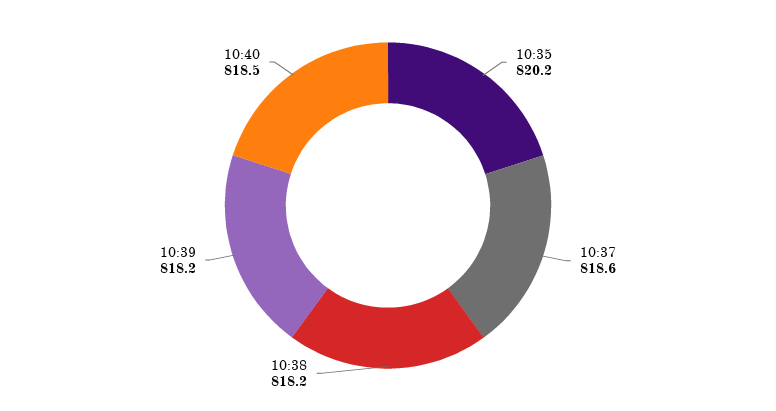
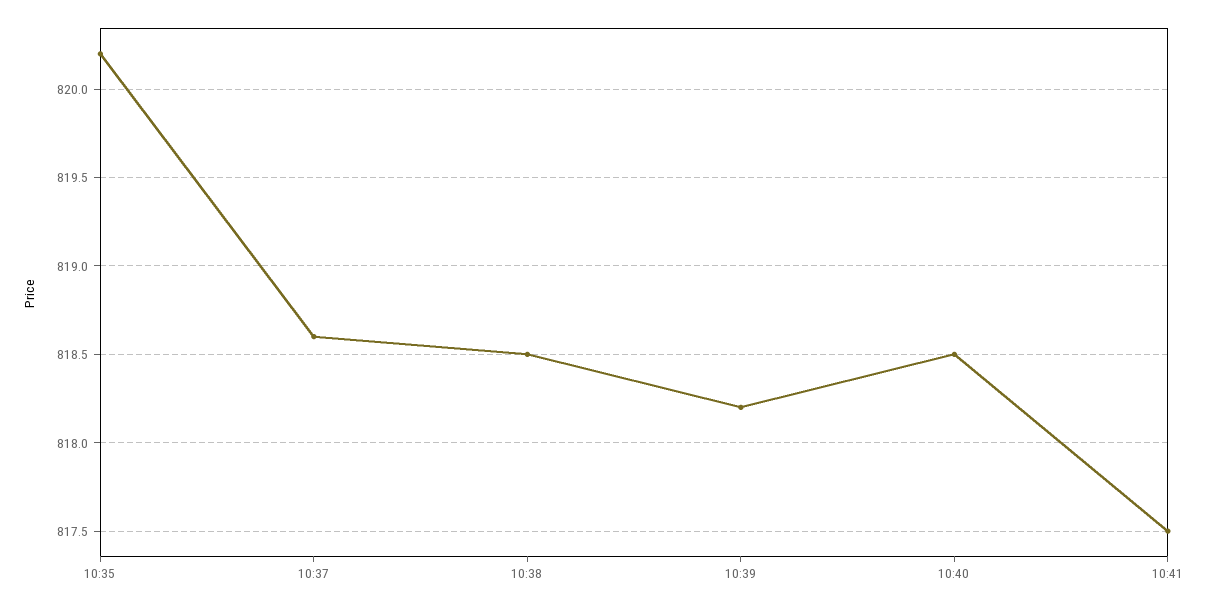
10:38: 818.2 -> 818.5
10:41: none -> 817.5

